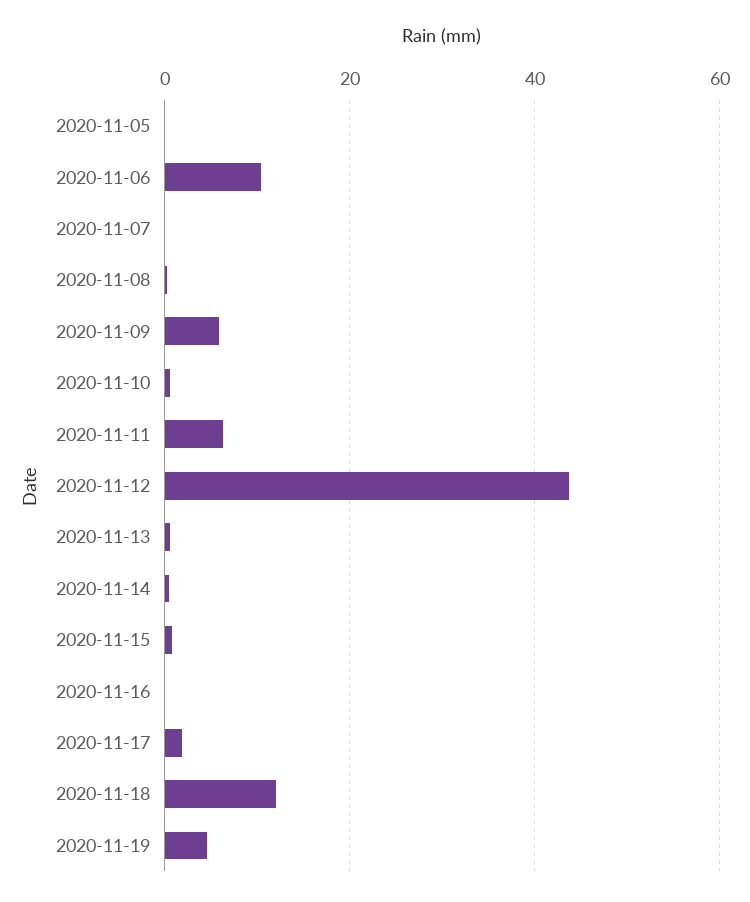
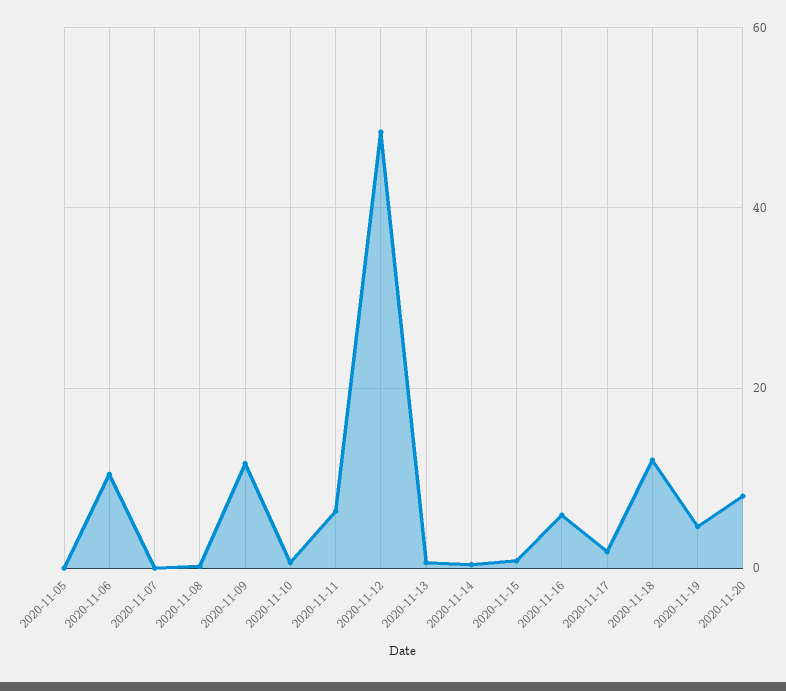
2020-11-09: 6 -> 12
2020-11-12: 44 -> 48
2020-11-16: 0 -> 6
2020-11-20: none -> 8

